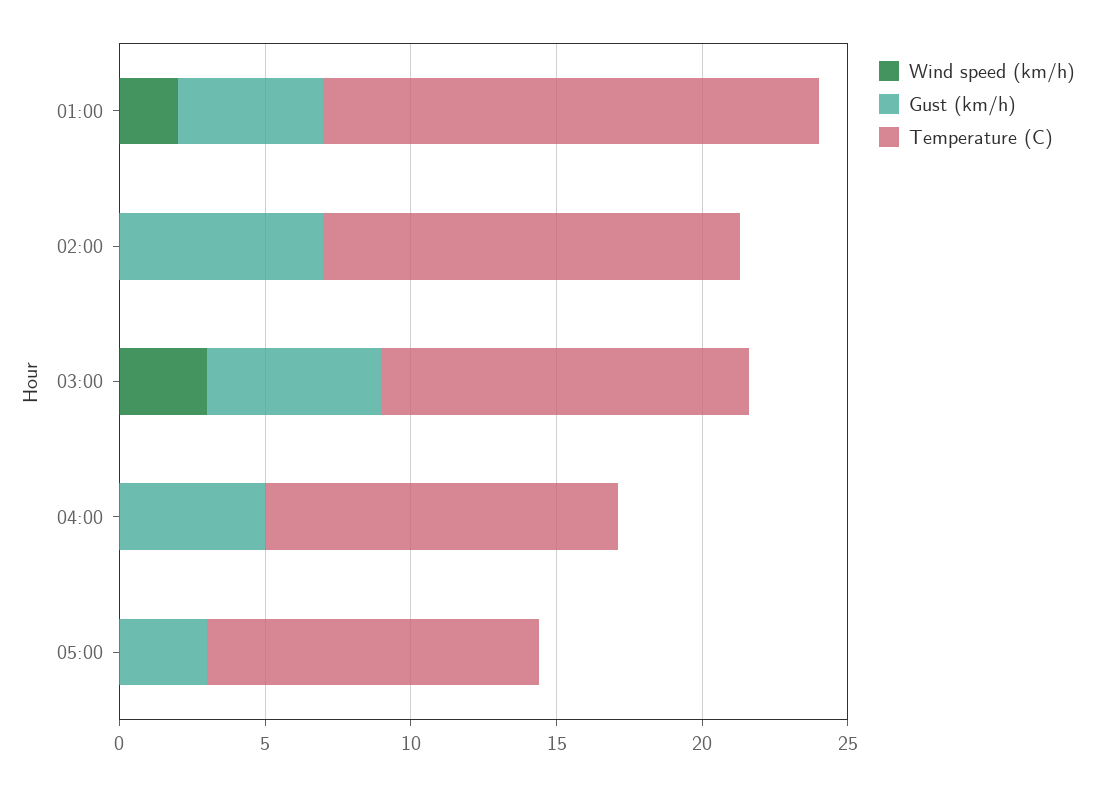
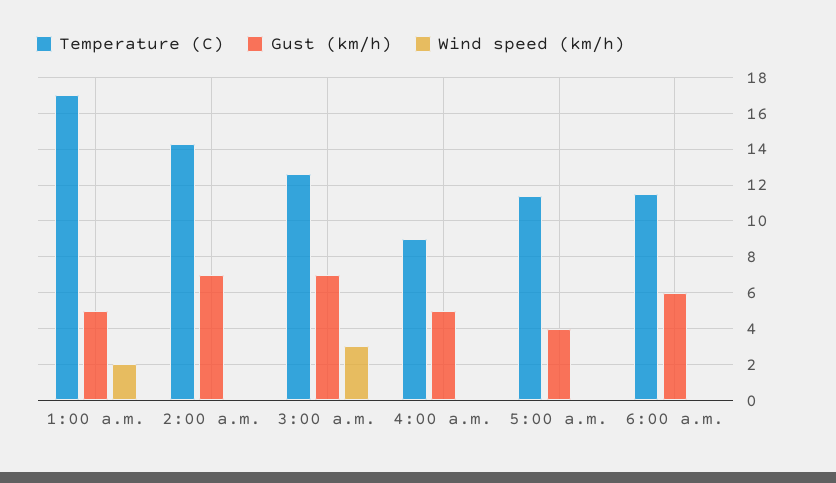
Gust (km/h), 03:00: 6 -> 7
Temperature (C), 04:00: 12 -> 9
Gust (km/h), 05:00: 3 -> 4
Temperature (C), 6:00 a.m.: none -> 11.5
Gust (km/h), 6:00 a.m.: none -> 6
Wind speed (km/h), 6:00 a.m.: none -> 0

